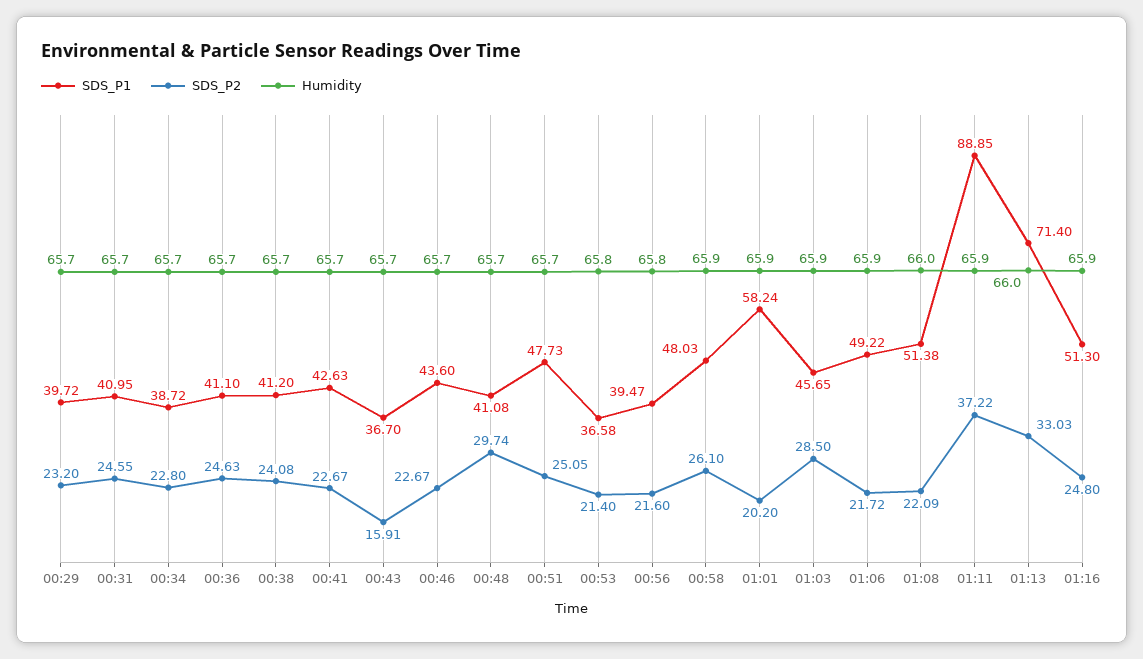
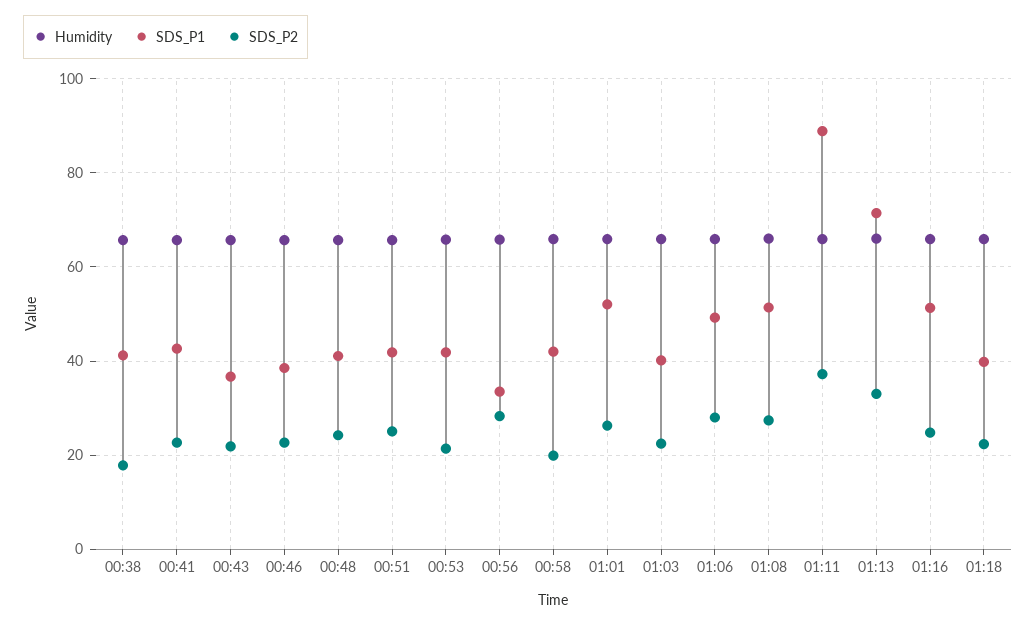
SDS_P1, 00:29: 39.72 -> none
SDS_P2, 00:29: 23.2 -> none
Humidity, 00:29: 65.7 -> none
SDS_P1, 00:31: 40.95 -> none
SDS_P2, 00:31: 24.55 -> none
Humidity, 00:31: 65.7 -> none
SDS_P1, 00:34: 38.72 -> none
SDS_P2, 00:34: 22.8 -> none
Humidity, 00:34: 65.7 -> none
SDS_P1, 00:36: 41.1 -> none
SDS_P2, 00:36: 24.63 -> none
Humidity, 00:36: 65.7 -> none
SDS_P2, 00:38: 24.08 -> 18
SDS_P2, 00:43: 15.91 -> 22
SDS_P1, 00:46: 43.6 -> 38
SDS_P2, 00:48: 29.74 -> 24
SDS_P1, 00:51: 47.73 -> 42
SDS_P1, 00:53: 36.58 -> 42
SDS_P1, 00:56: 39.47 -> 34
SDS_P2, 00:56: 21.6 -> 28
SDS_P1, 00:58: 48.03 -> 42
SDS_P2, 00:58: 26.1 -> 20
SDS_P1, 01:01: 58.24 -> 52
SDS_P2, 01:01: 20.2 -> 26
SDS_P1, 01:03: 45.65 -> 40
SDS_P2, 01:03: 28.5 -> 22
SDS_P2, 01:06: 21.72 -> 28
SDS_P2, 01:08: 22.09 -> 28
Humidity, 01:18: none -> 66
SDS_P1, 01:18: none -> 40
SDS_P2, 01:18: none -> 22

